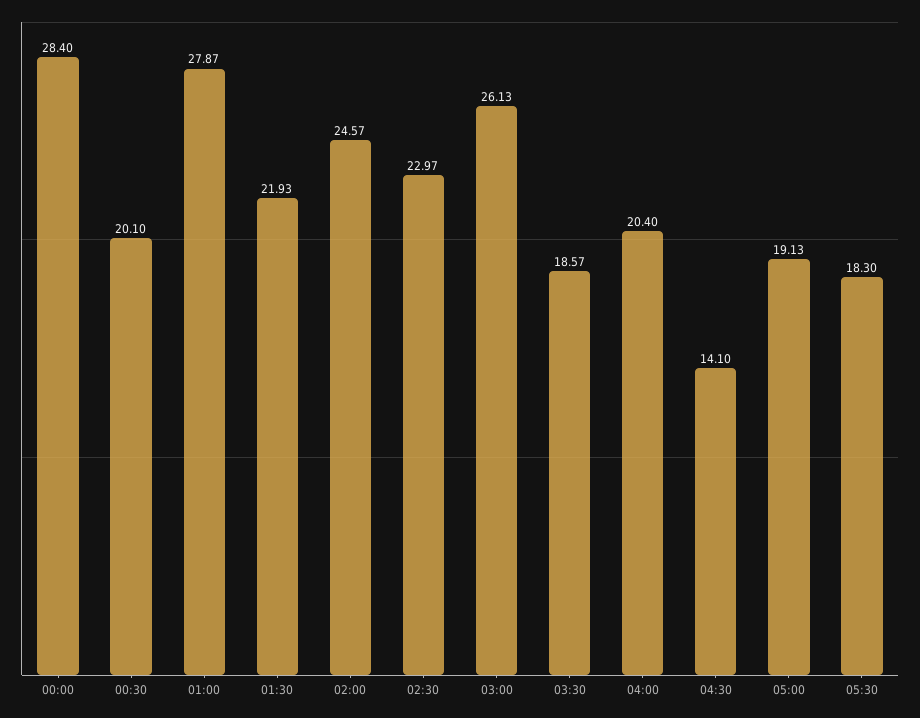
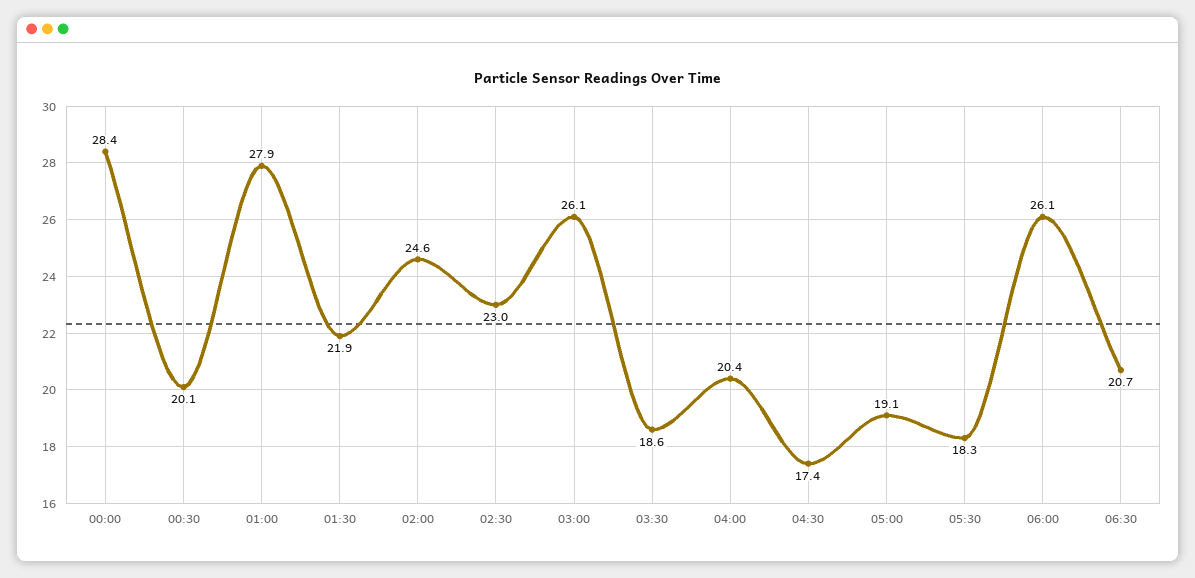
04:30: 14.1 -> 17.4
06:00: none -> 26.1
06:30: none -> 20.7

